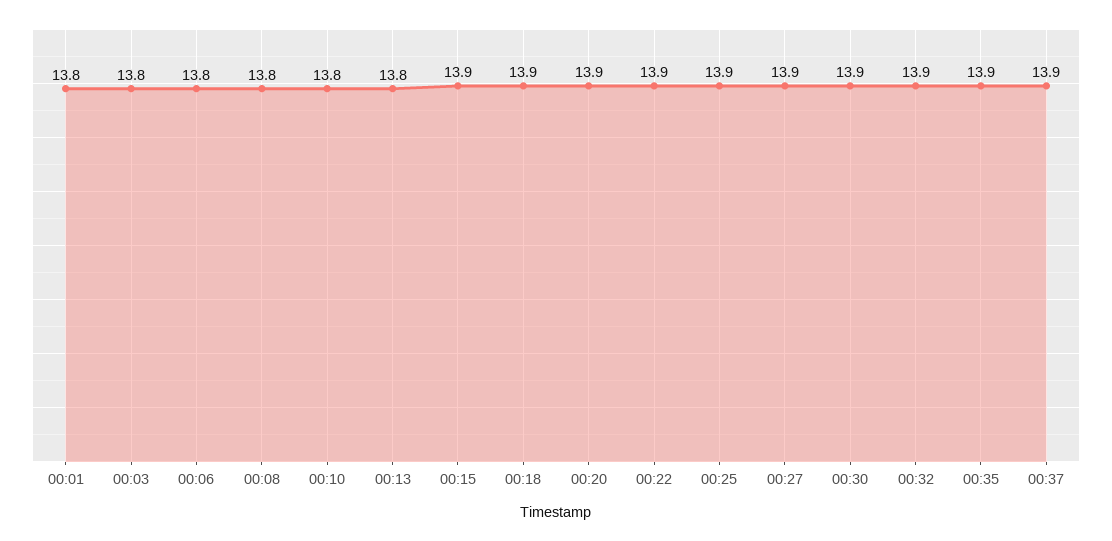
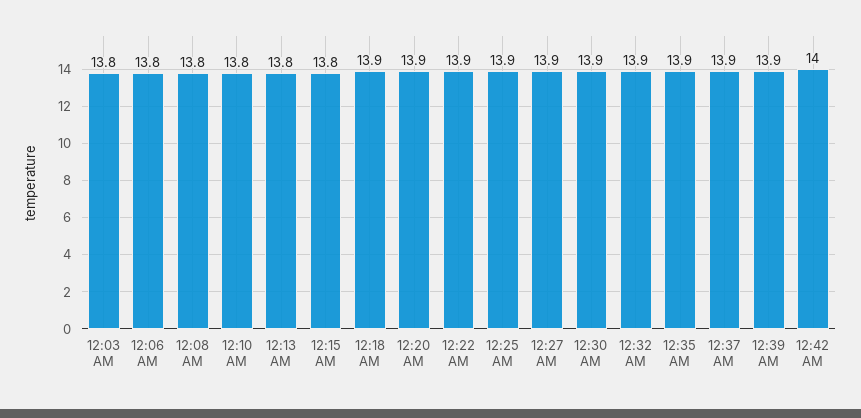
00:01: 13.8 -> none
00:15: 13.9 -> 13.8
12:39 AM: none -> 13.9
12:42 AM: none -> 14

